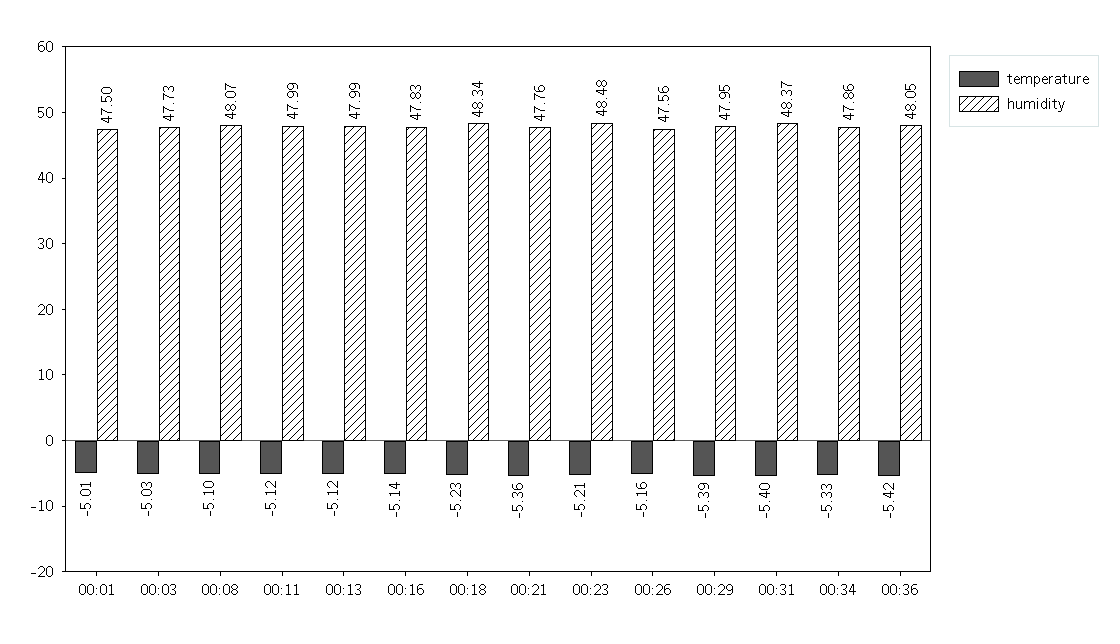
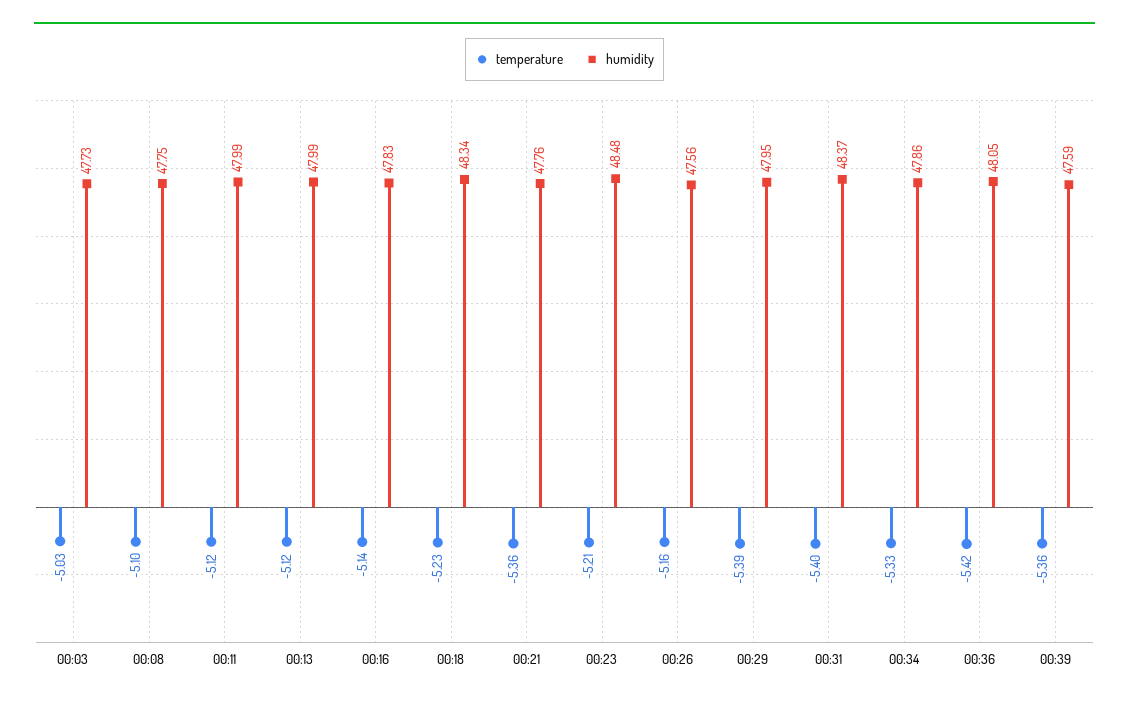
temperature, 00:01: -5.01 -> none
humidity, 00:01: 47.5 -> none
humidity, 00:08: 48.07 -> 47.75
temperature, 00:39: none -> -5.36
humidity, 00:39: none -> 47.59

